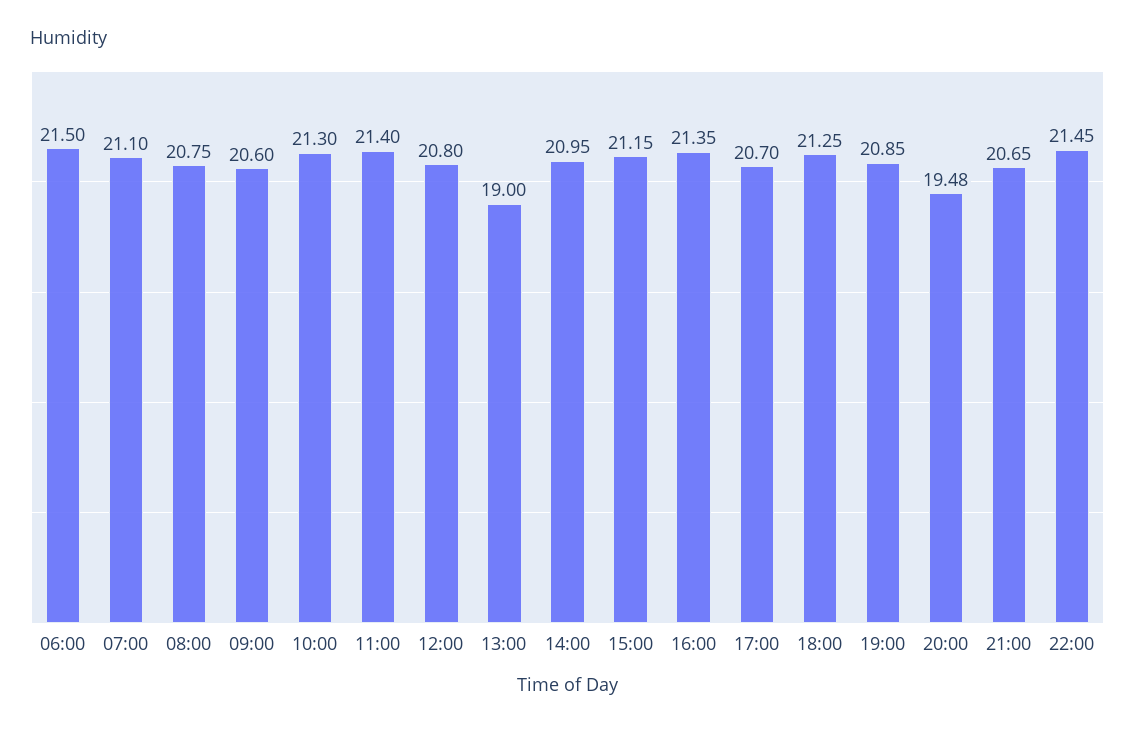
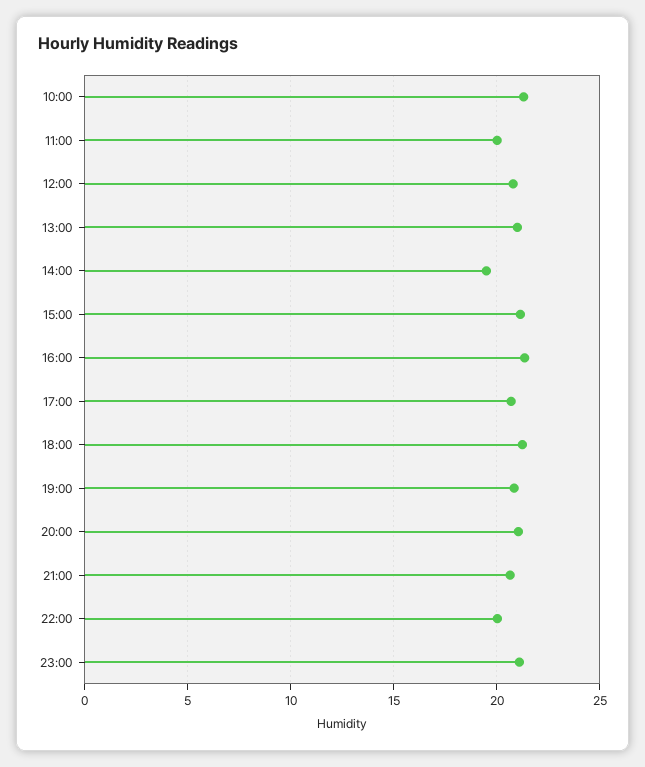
06:00: 21.5 -> none
07:00: 21.1 -> none
08:00: 20.75 -> none
09:00: 20.6 -> none
11:00: 21.4 -> 20
13:00: 19 -> 21
14:00: 20.95 -> 19.5
20:00: 19.48 -> 21
22:00: 21.45 -> 20
23:00: none -> 21

